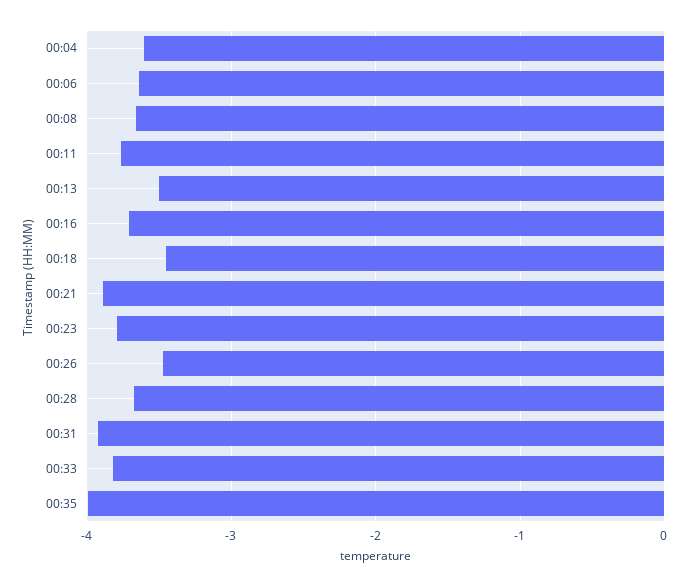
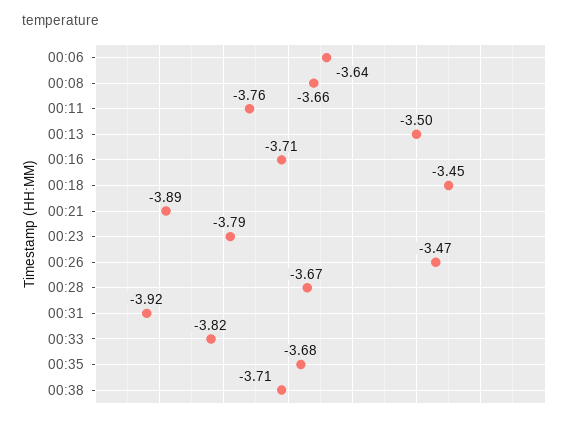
00:04: -3.6 -> none
00:35: -4 -> -3.68
00:38: none -> -3.71

